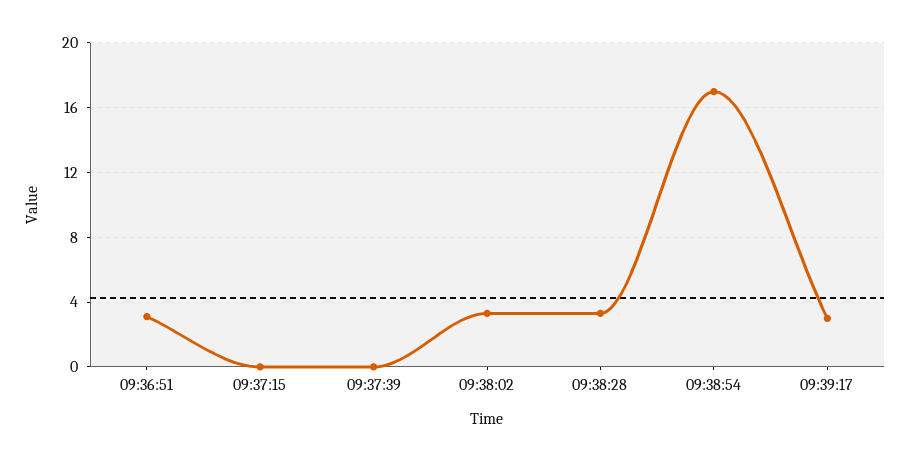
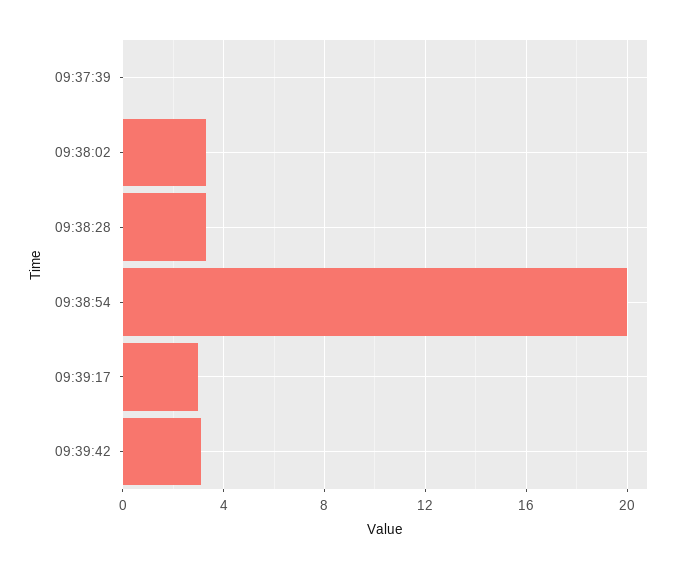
09:36:51: 3 -> none
09:37:15: 0 -> none
09:38:54: 17 -> 20
09:39:42: none -> 3

